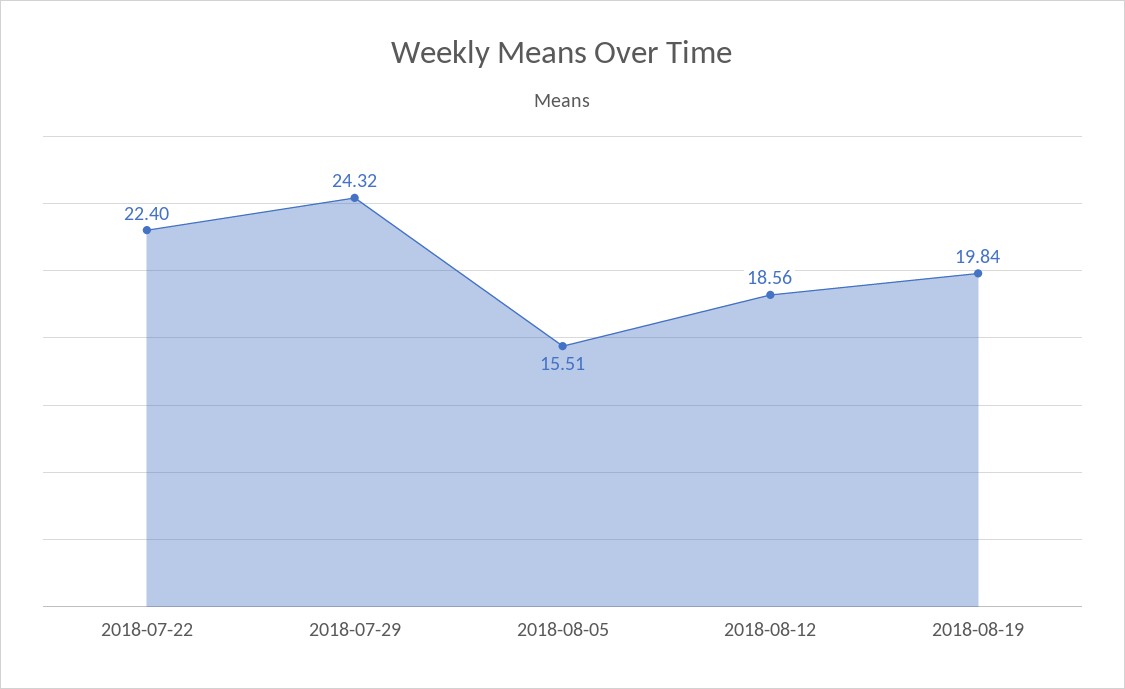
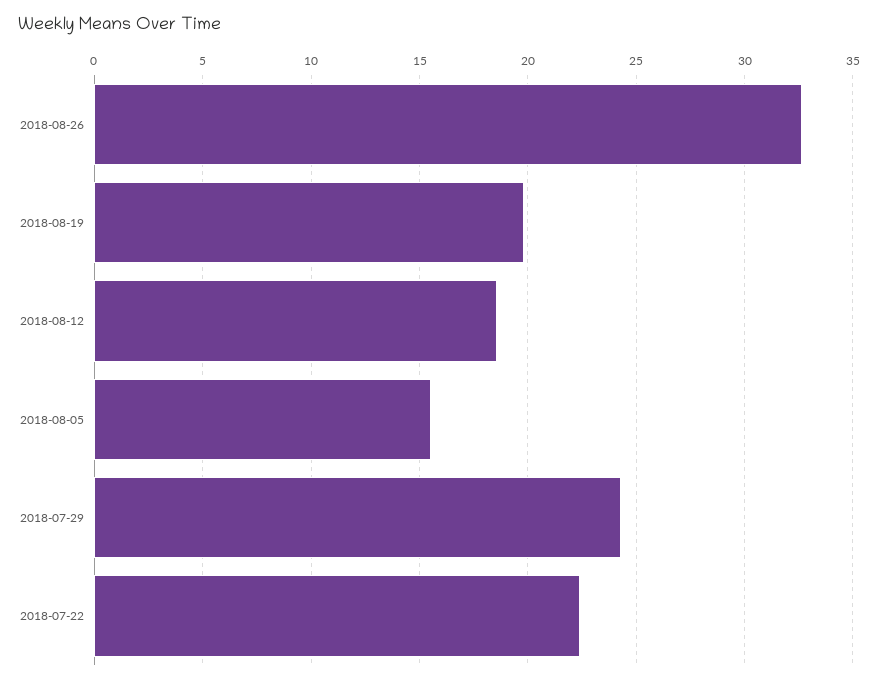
2018-08-26: none -> 32.5

